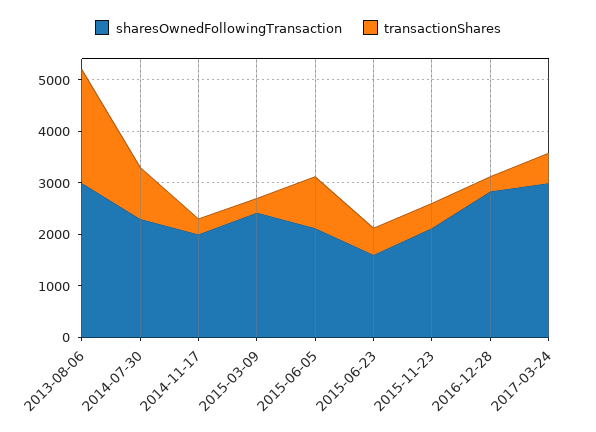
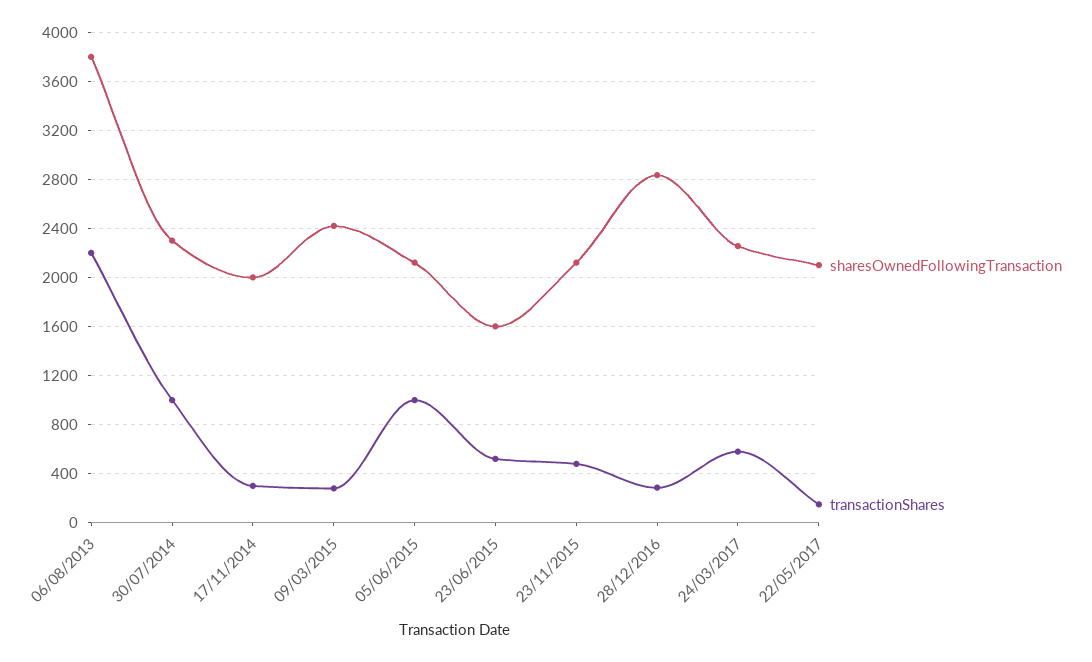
sharesOwnedFollowingTransaction, 2013-08-06: 3000 -> 3800
sharesOwnedFollowingTransaction, 2017-03-24: 3000 -> 2250
sharesOwnedFollowingTransaction, 22/05/2017: none -> 2100
transactionShares, 22/05/2017: none -> 150

